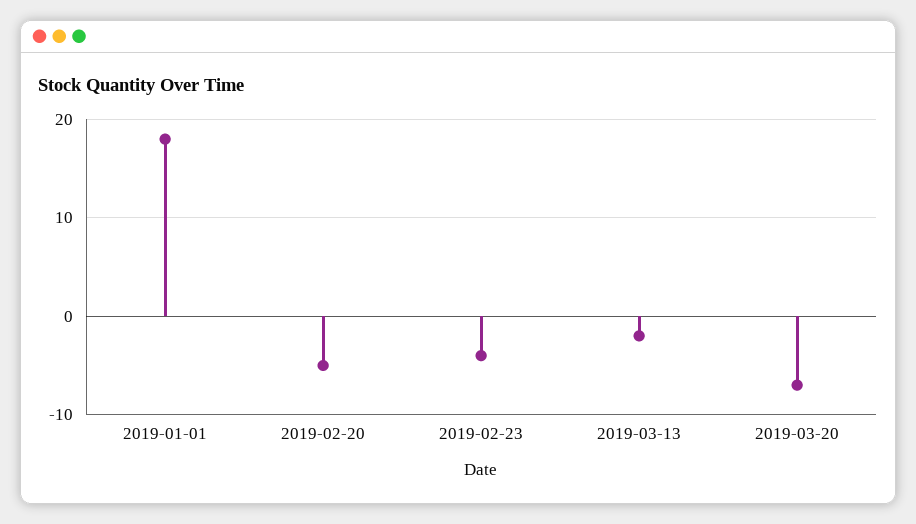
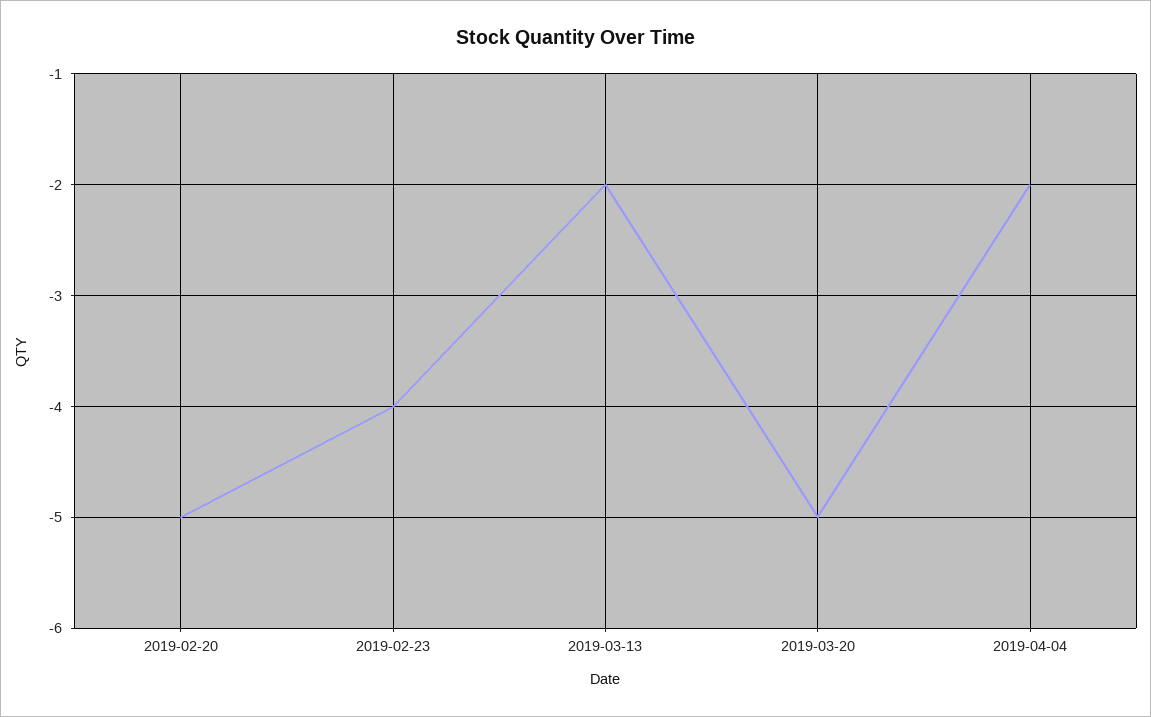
2019-01-01: 18 -> none
2019-03-20: -7 -> -5
2019-04-04: none -> -2

